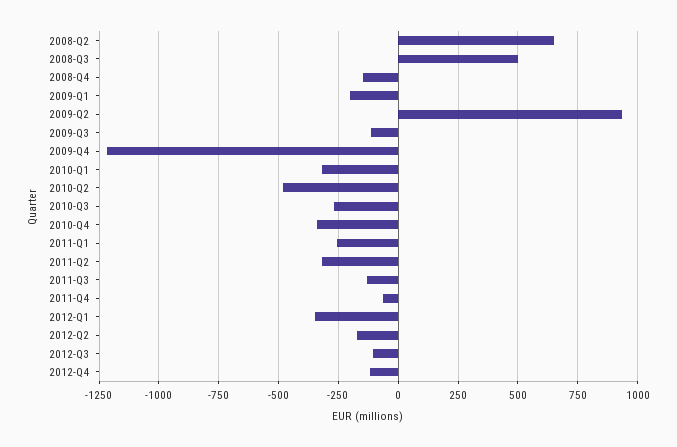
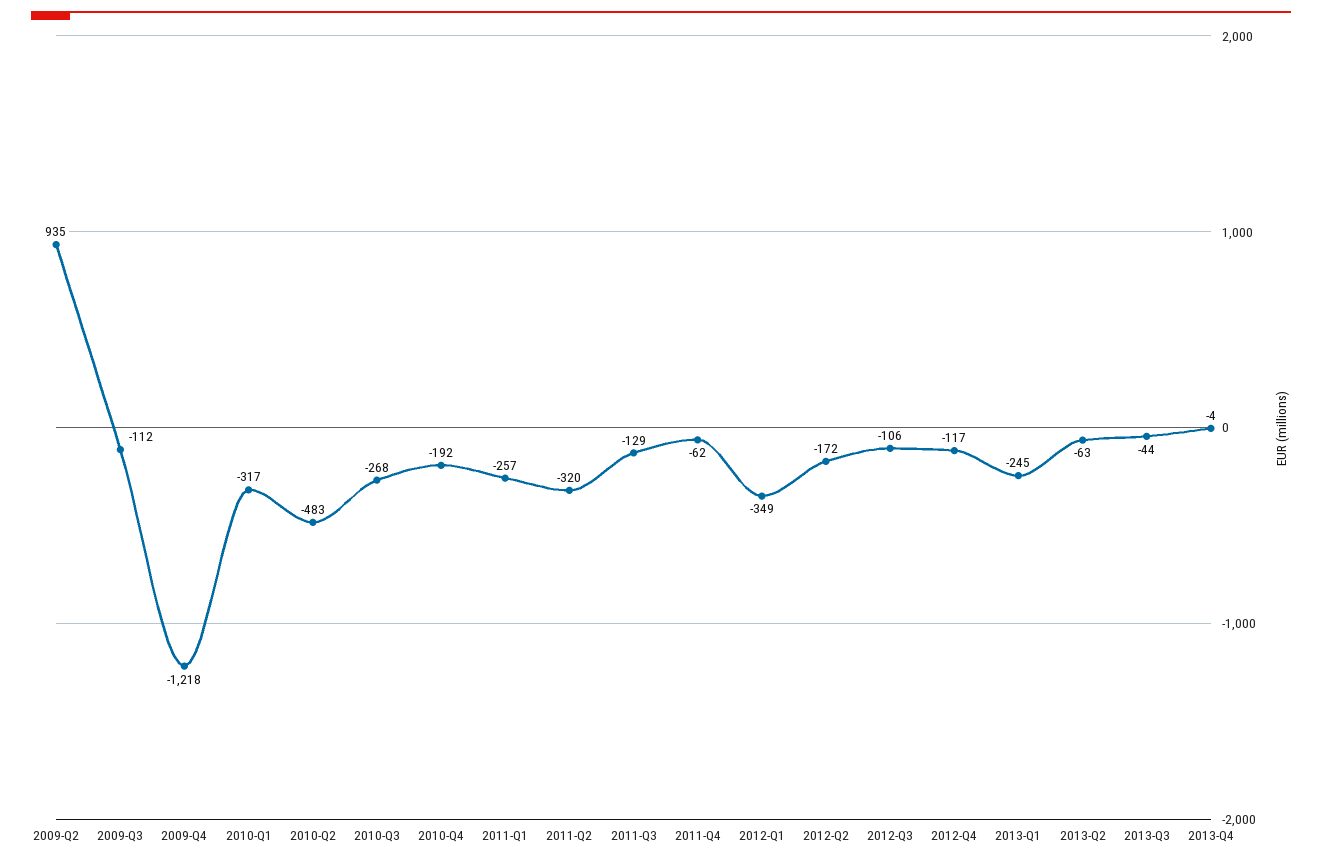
2008-Q2: 650 -> none
2008-Q3: 500 -> none
2008-Q4: -150 -> none
2009-Q1: -200 -> none
2010-Q4: -350 -> -192
2013-Q1: none -> -245
2013-Q2: none -> -63
2013-Q3: none -> -44
2013-Q4: none -> -4

